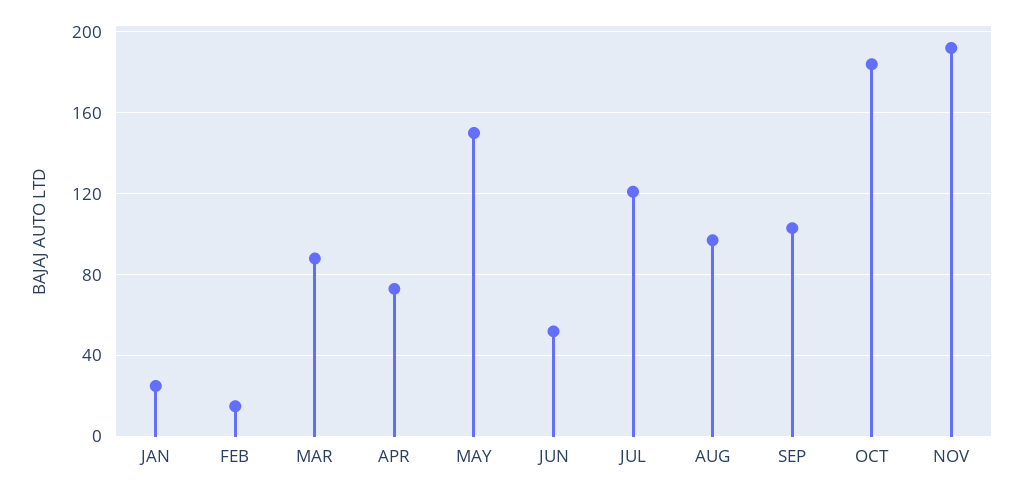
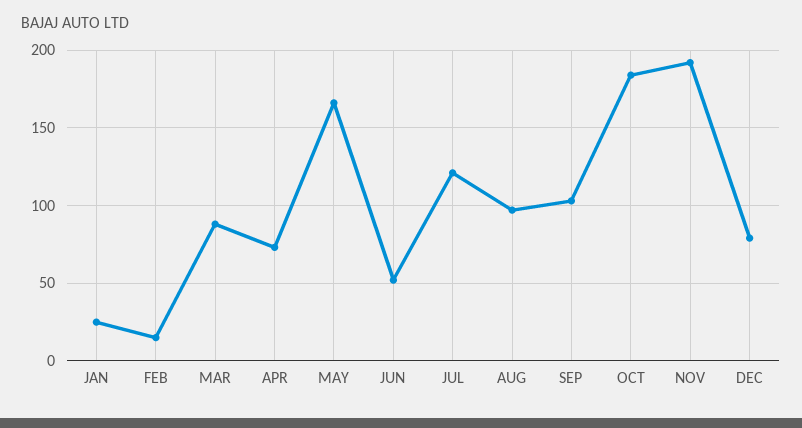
MAY: 150 -> 165
DEC: none -> 80

